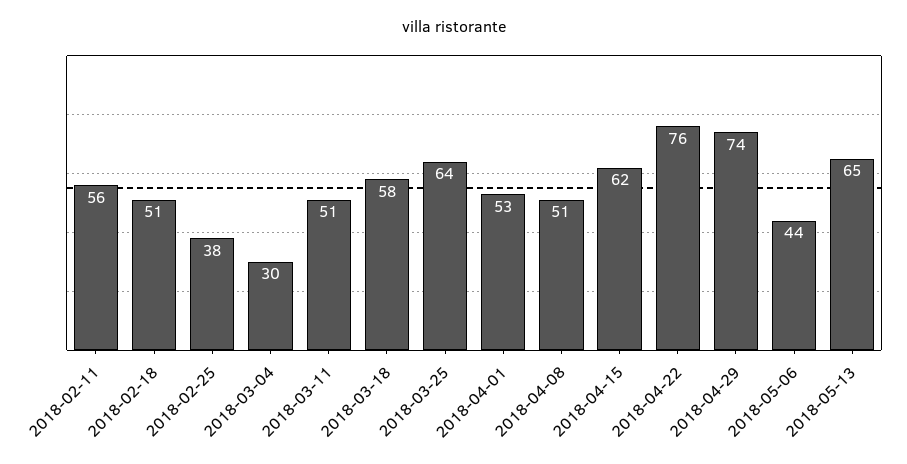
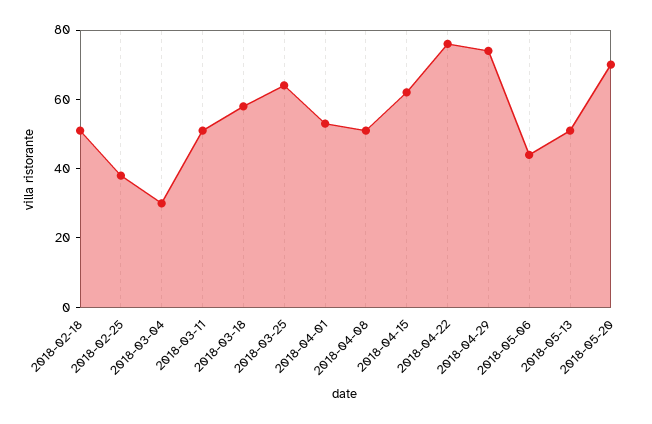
2018-02-11: 56 -> none
2018-05-13: 65 -> 50
2018-05-20: none -> 70

